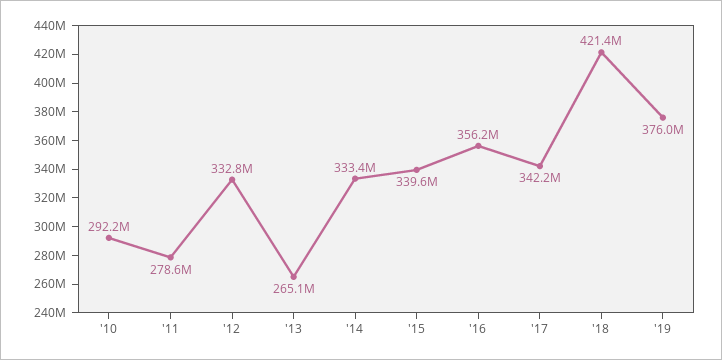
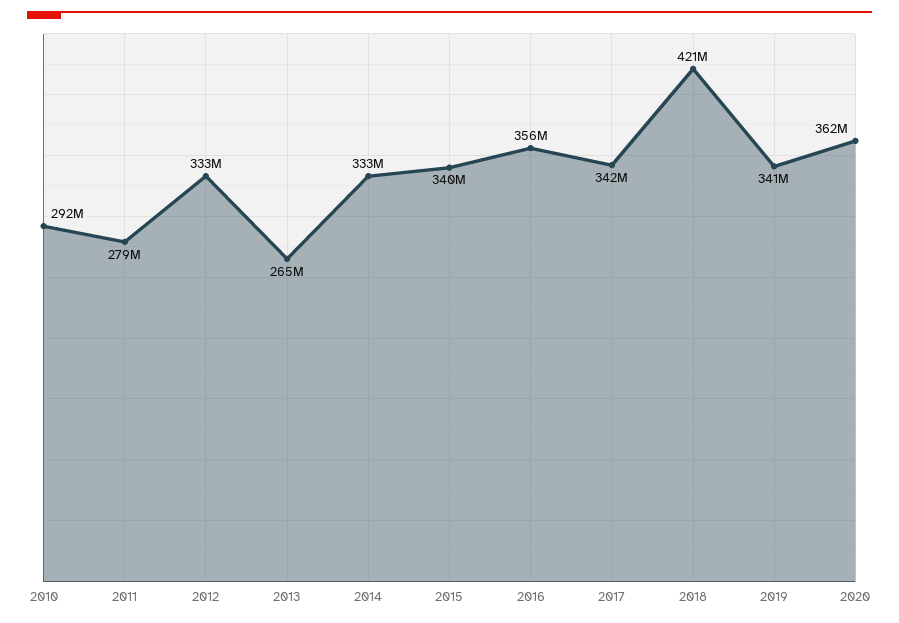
'19: 376000000 -> 341000000
2020: none -> 362000000

